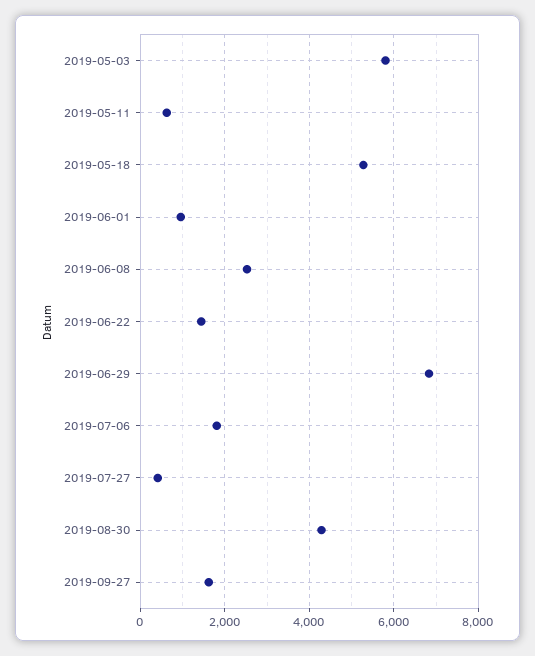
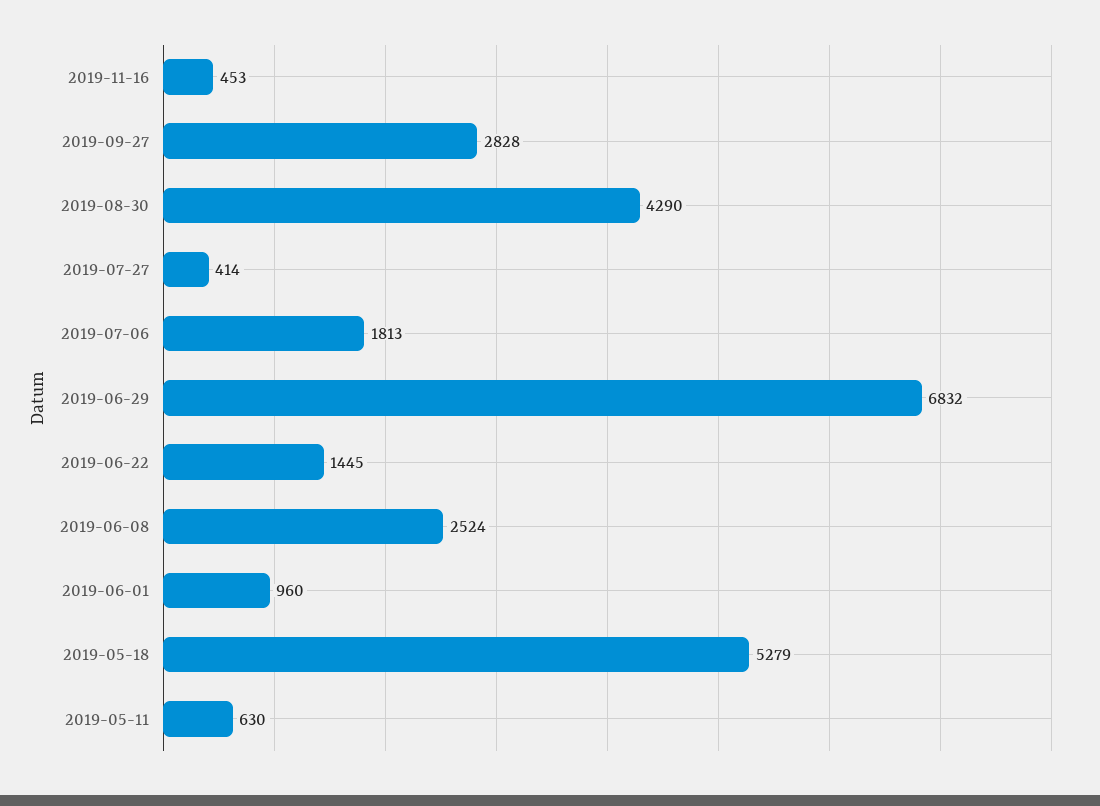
2019-05-03: 5800 -> none
2019-09-27: 1600 -> 2828
2019-11-16: none -> 453

